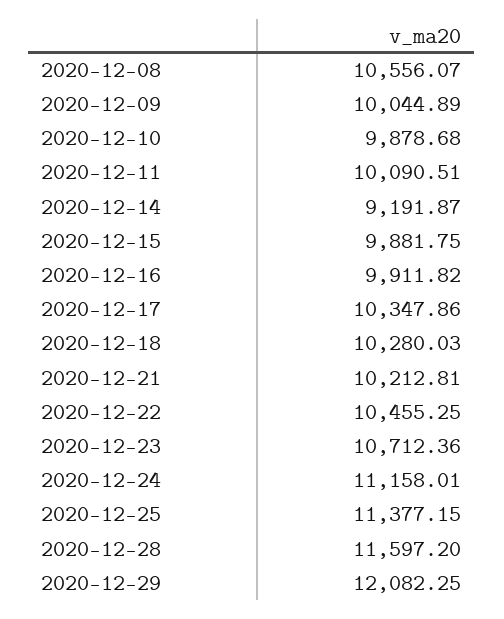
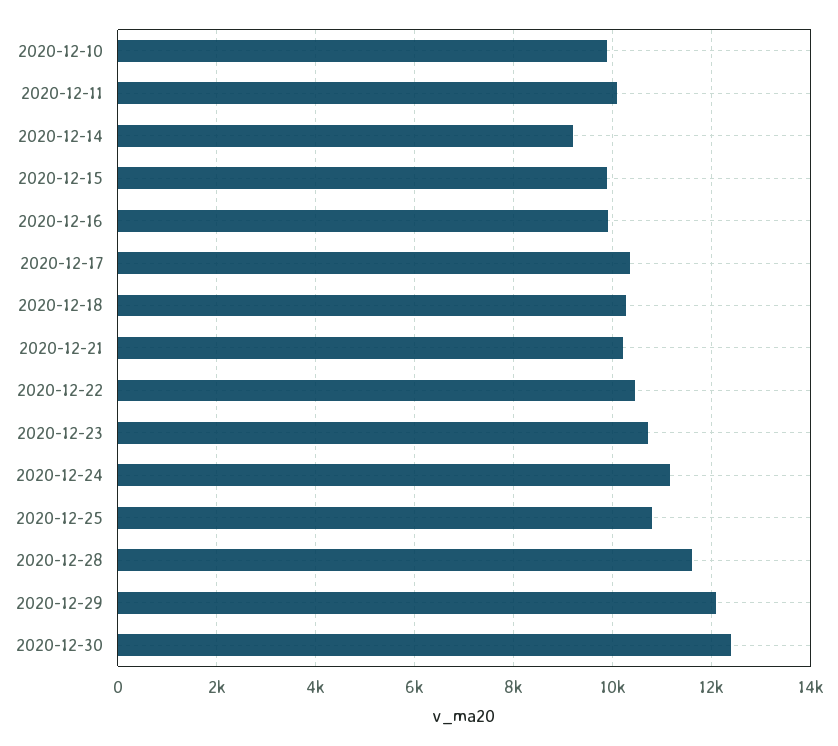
2020-12-08: 10556.07 -> none
2020-12-09: 10044.89 -> none
2020-12-25: 11377.15 -> 10800
2020-12-30: none -> 12400

